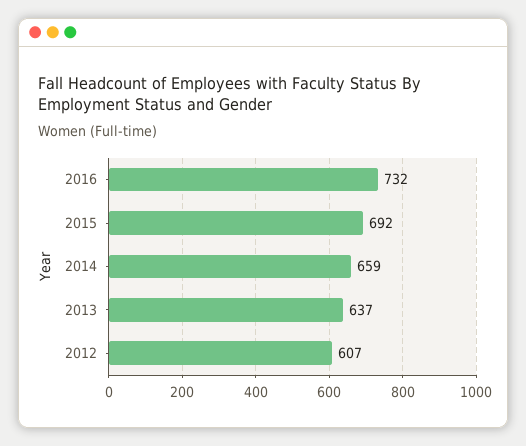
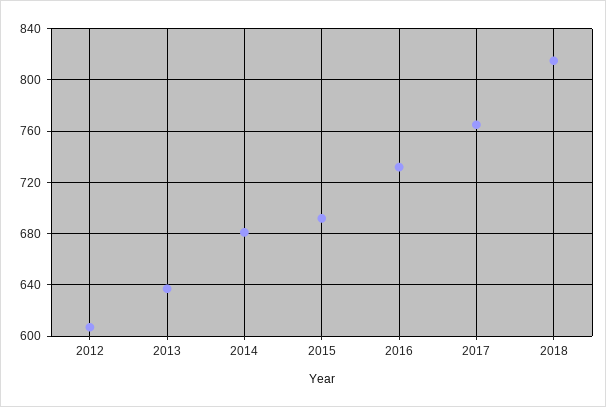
2014: 659 -> 680
2017: none -> 765
2018: none -> 815

